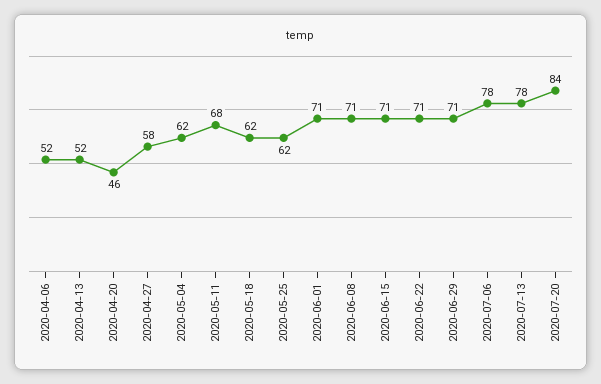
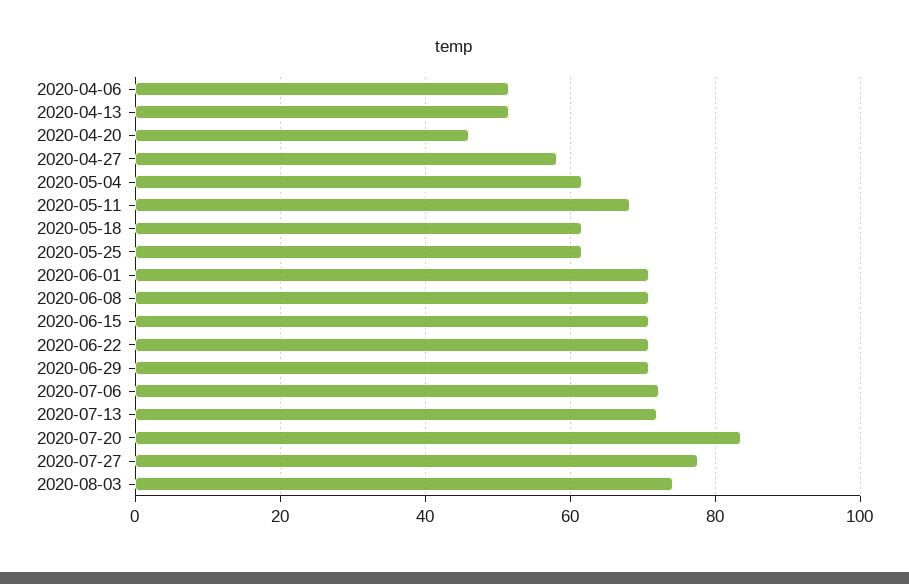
2020-07-06: 78 -> 72
2020-07-13: 78 -> 72
2020-07-27: none -> 78
2020-08-03: none -> 74

